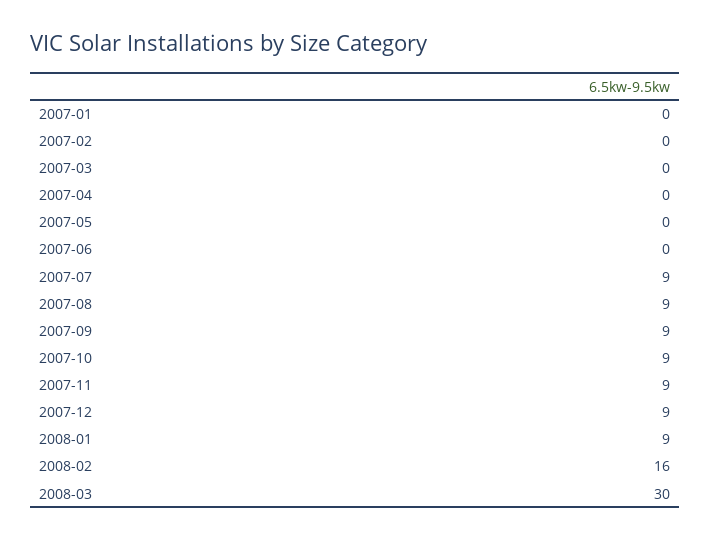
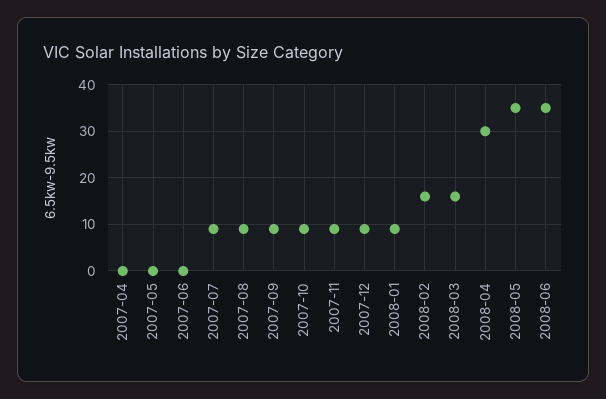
2007-01: 0 -> none
2007-02: 0 -> none
2007-03: 0 -> none
2008-03: 30 -> 15
2008-04: none -> 30
2008-05: none -> 35
2008-06: none -> 35

